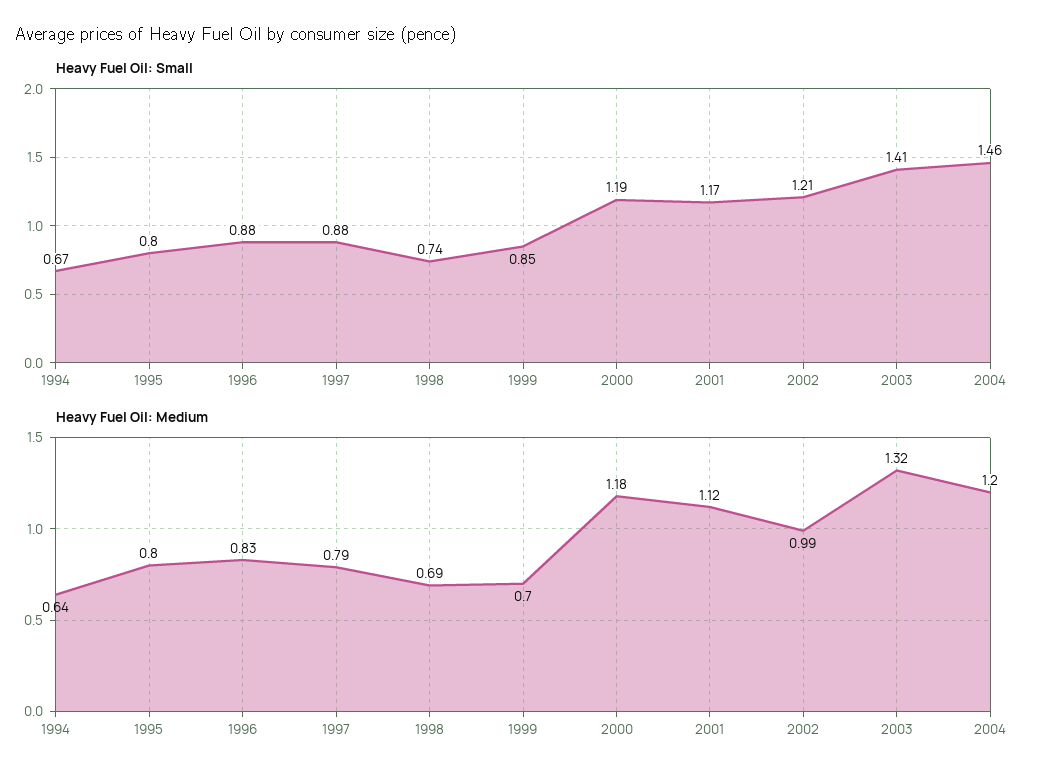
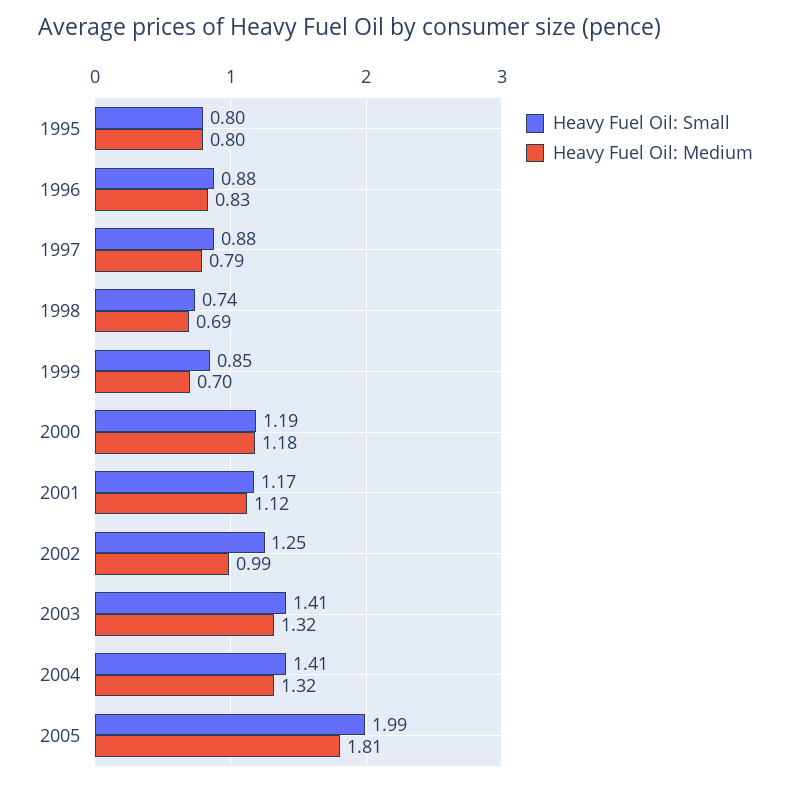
Heavy Fuel Oil: Small, 1994: 0.67 -> none
Heavy Fuel Oil: Small, 2002: 1.21 -> 1.25
Heavy Fuel Oil: Small, 2004: 1.46 -> 1.41
Heavy Fuel Oil: Medium, 1994: 0.64 -> none
Heavy Fuel Oil: Medium, 2004: 1.2 -> 1.32
Heavy Fuel Oil: Small, 2005: none -> 1.99
Heavy Fuel Oil: Medium, 2005: none -> 1.81

